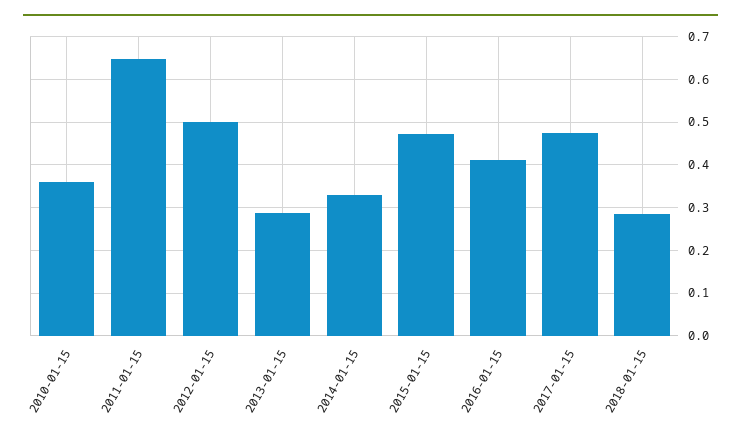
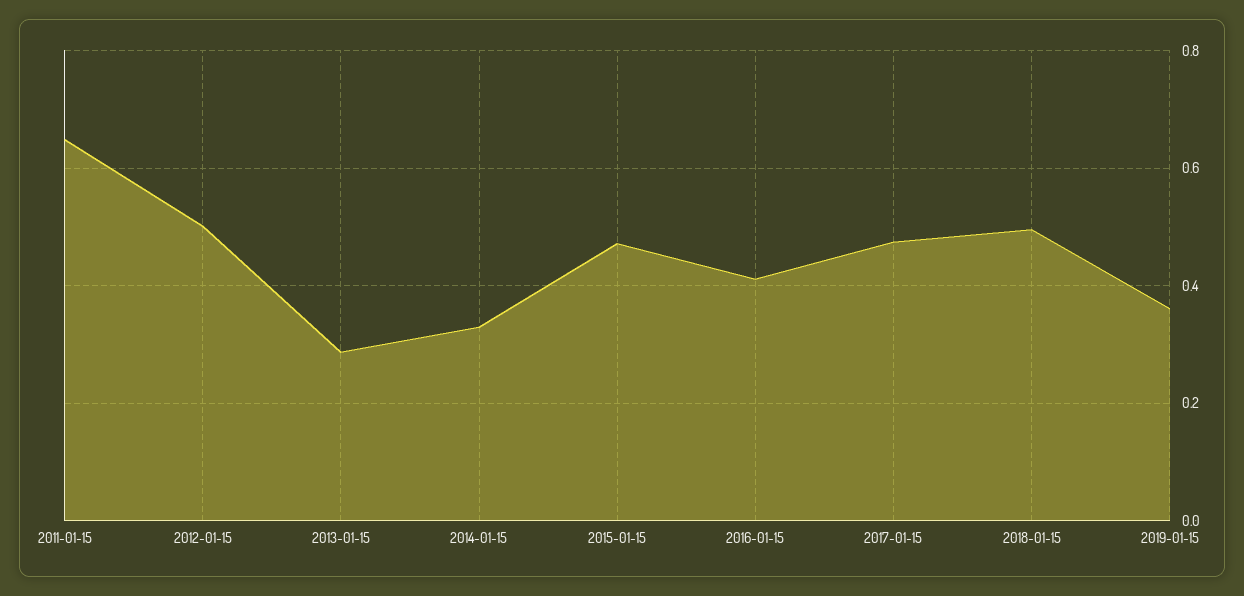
2010-01-15: 0.36 -> none
2018-01-15: 0.28 -> 0.5
2019-01-15: none -> 0.36

